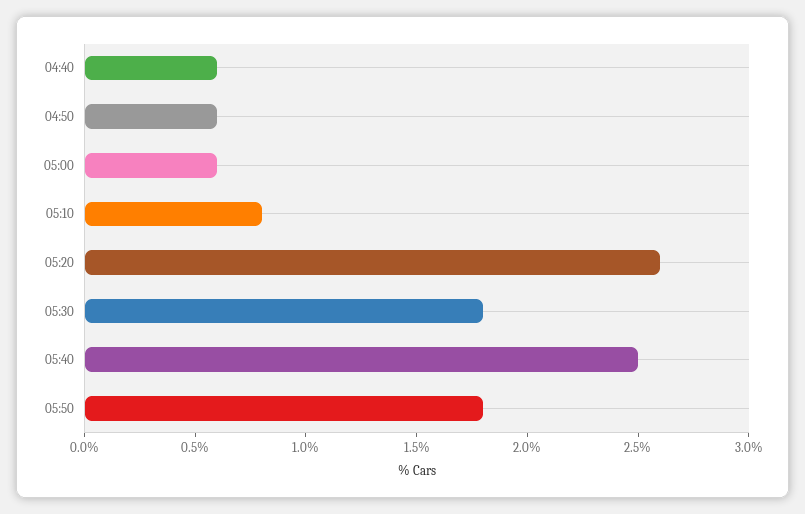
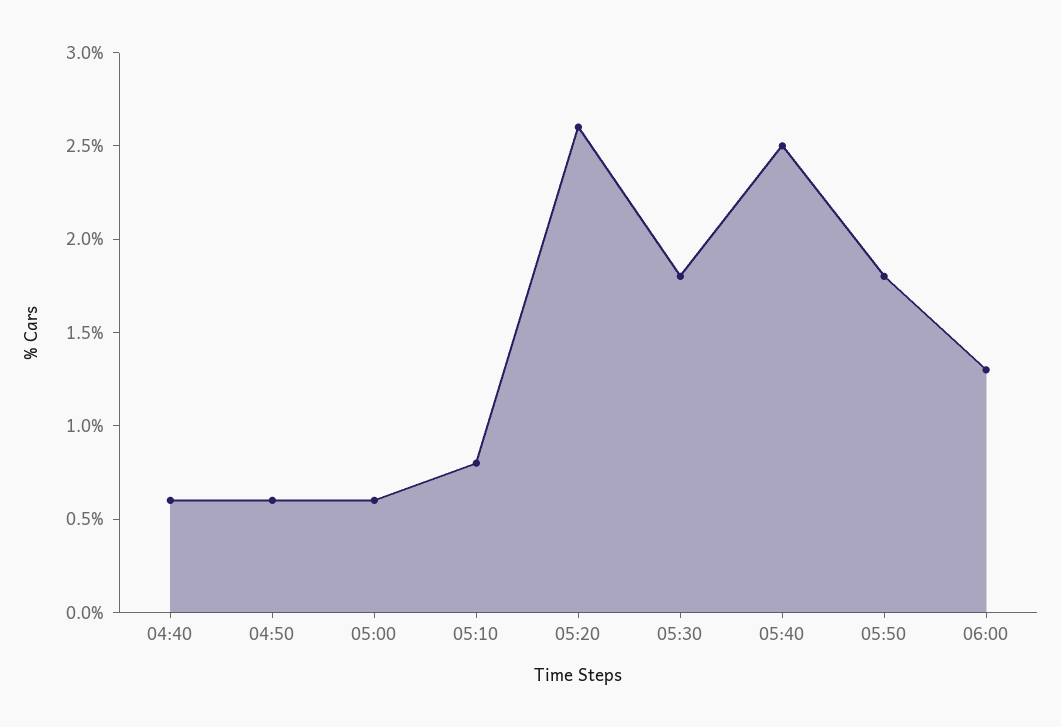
06:00: none -> 1.3

